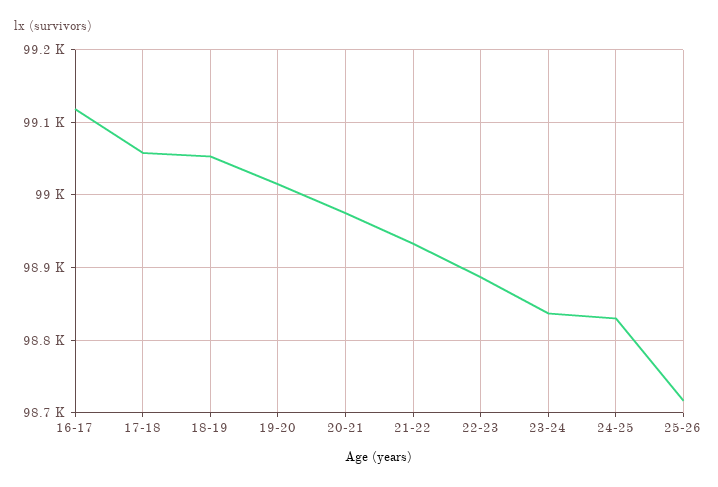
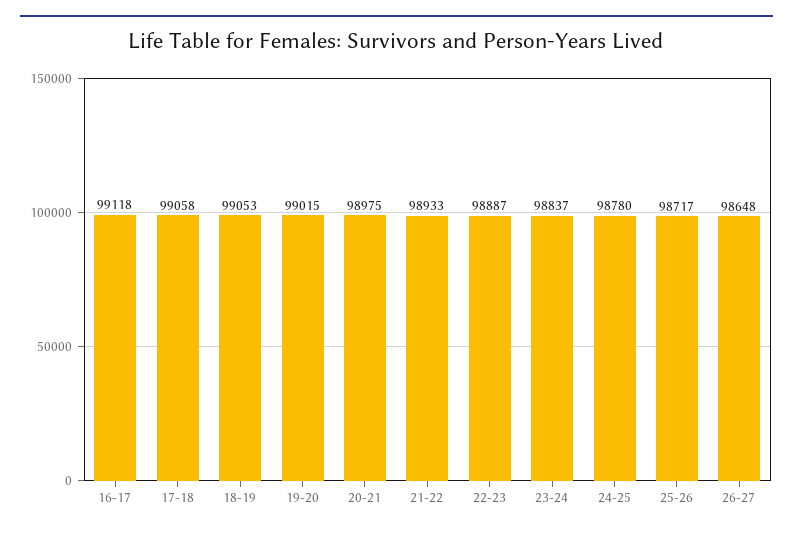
24-25: 98830 -> 98780
26-27: none -> 98648

